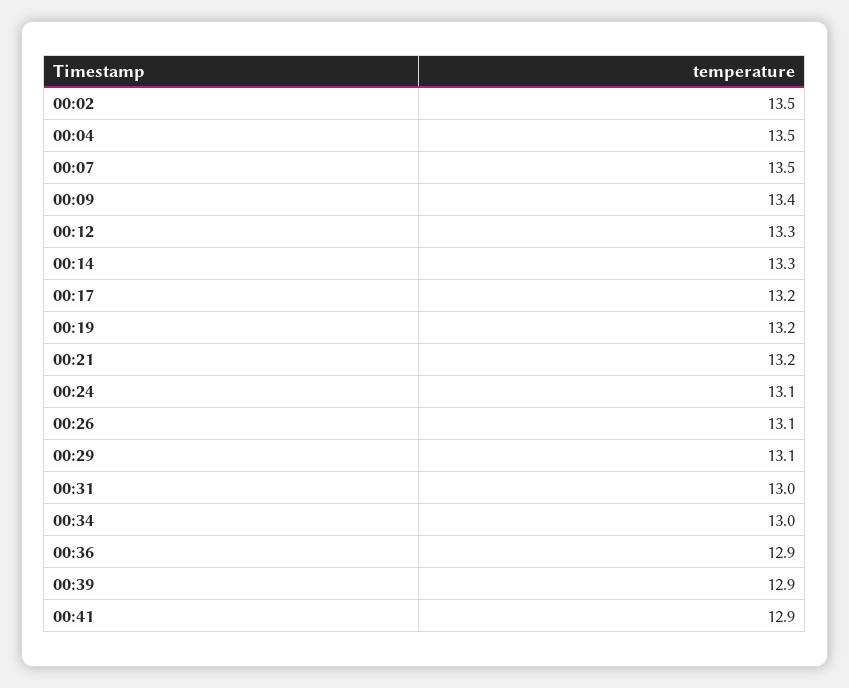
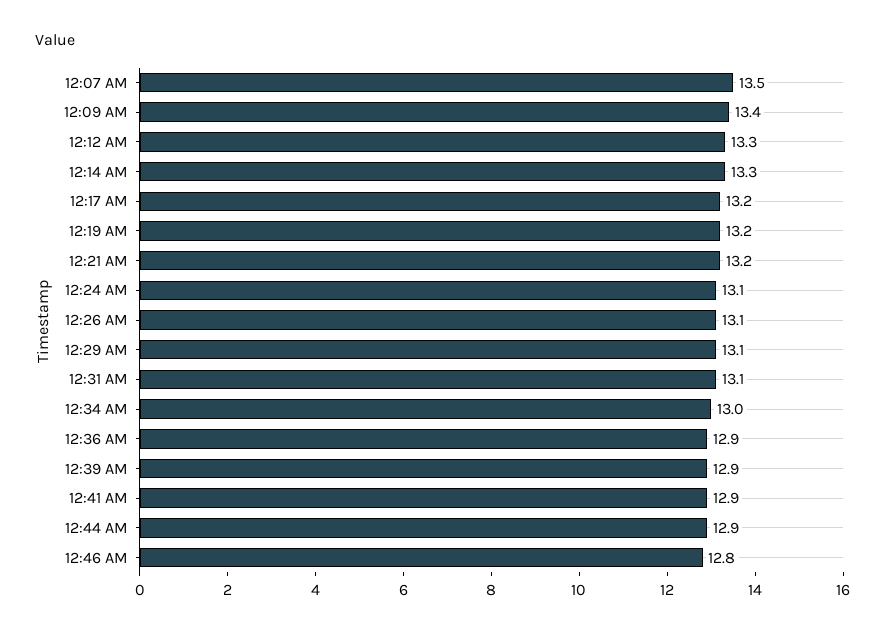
00:02: 13.5 -> none
00:04: 13.5 -> none
00:31: 13 -> 13.1
12:44 AM: none -> 12.9
12:46 AM: none -> 12.8

